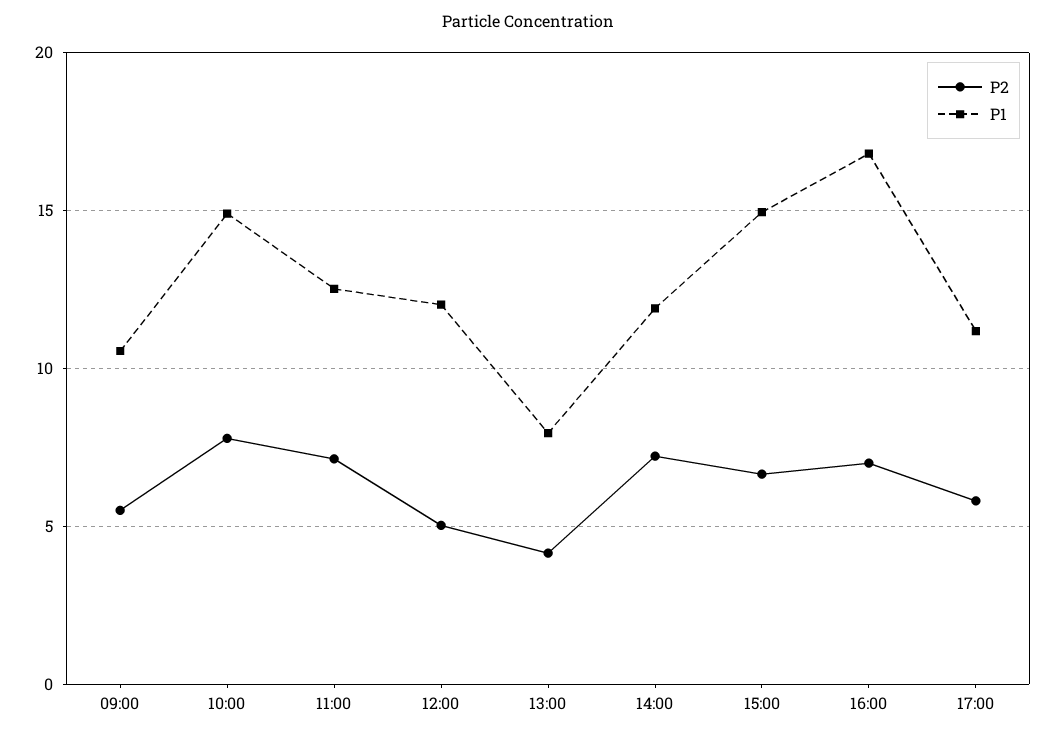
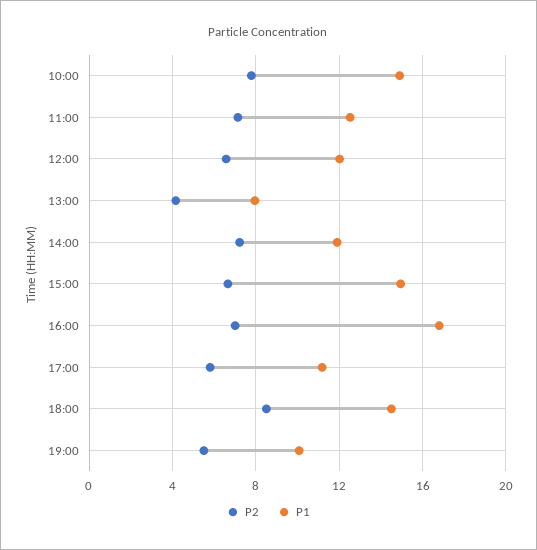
P2, 09:00: 5.5 -> none
P1, 09:00: 10.5 -> none
P2, 12:00: 5 -> 6.5
P2, 18:00: none -> 8.5
P1, 18:00: none -> 14.5
P2, 19:00: none -> 5.5
P1, 19:00: none -> 10

